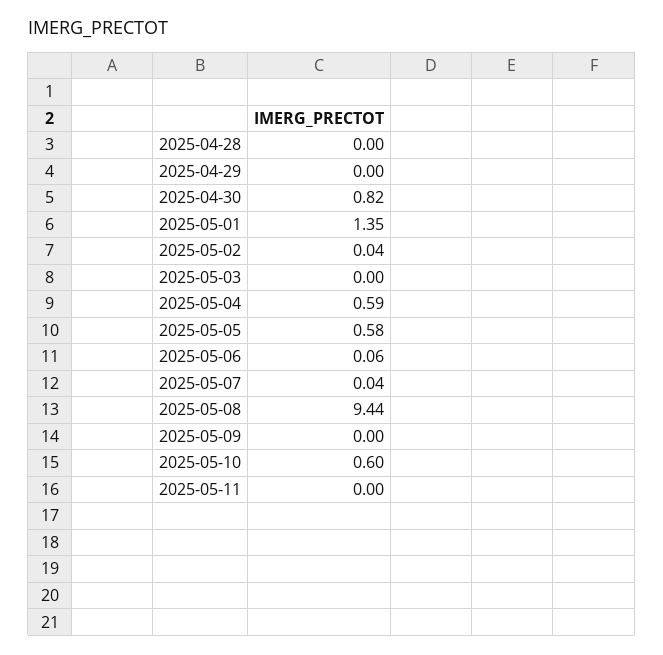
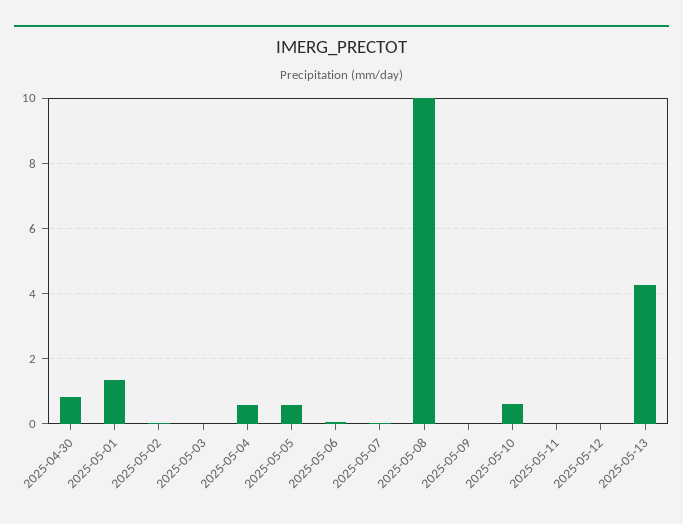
2025-04-28: 0 -> none
2025-04-29: 0 -> none
2025-05-08: 9.44 -> 10
2025-05-12: none -> 0
2025-05-13: none -> 4.2

